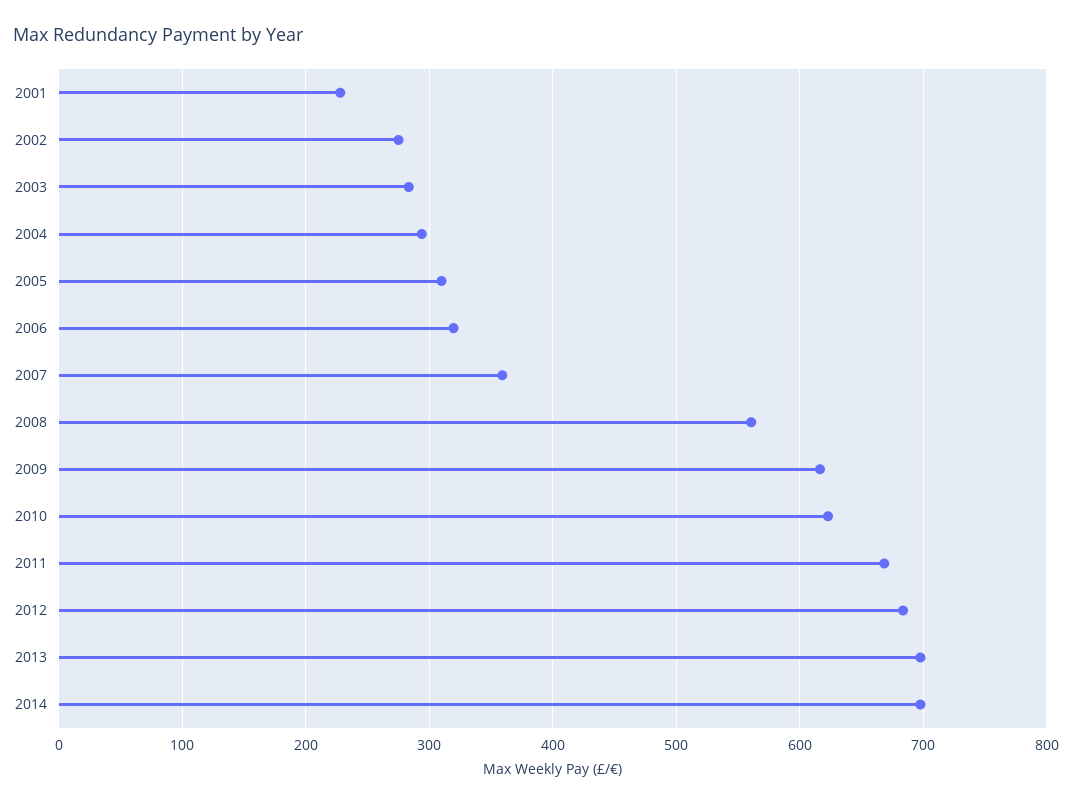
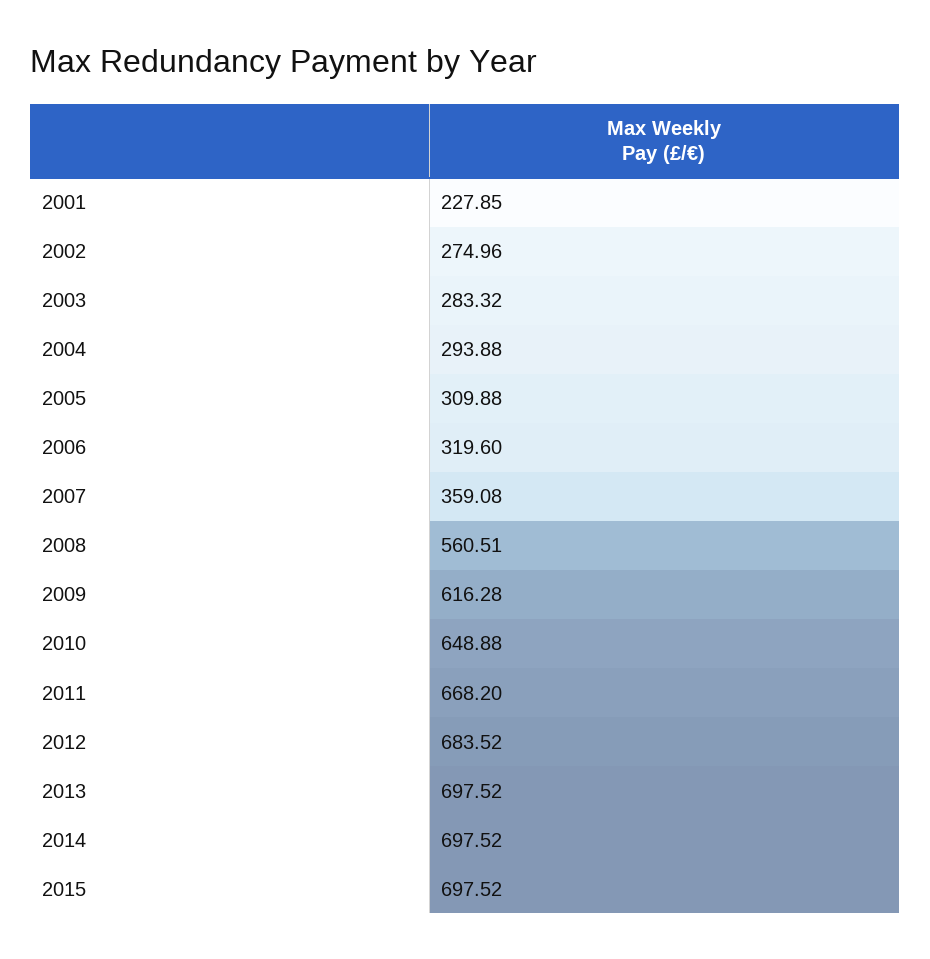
2010: 620 -> 648.88
2015: none -> 697.52

